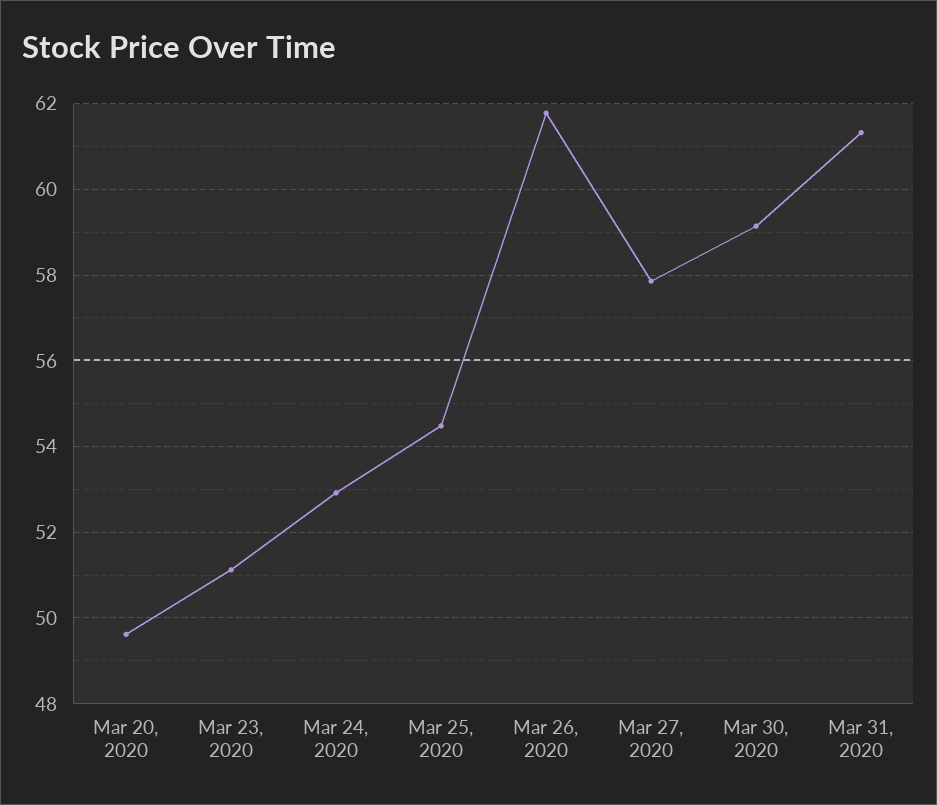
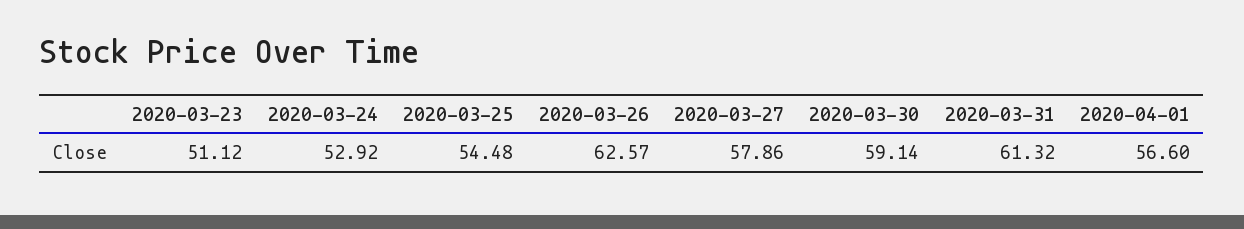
Mar 20, 2020: 49.6 -> none
Mar 26, 2020: 61.8 -> 62.57
2020-04-01: none -> 56.6

